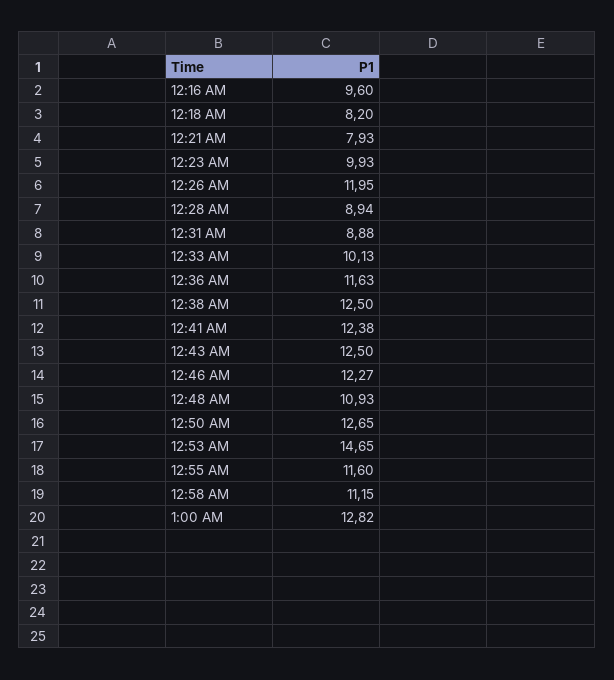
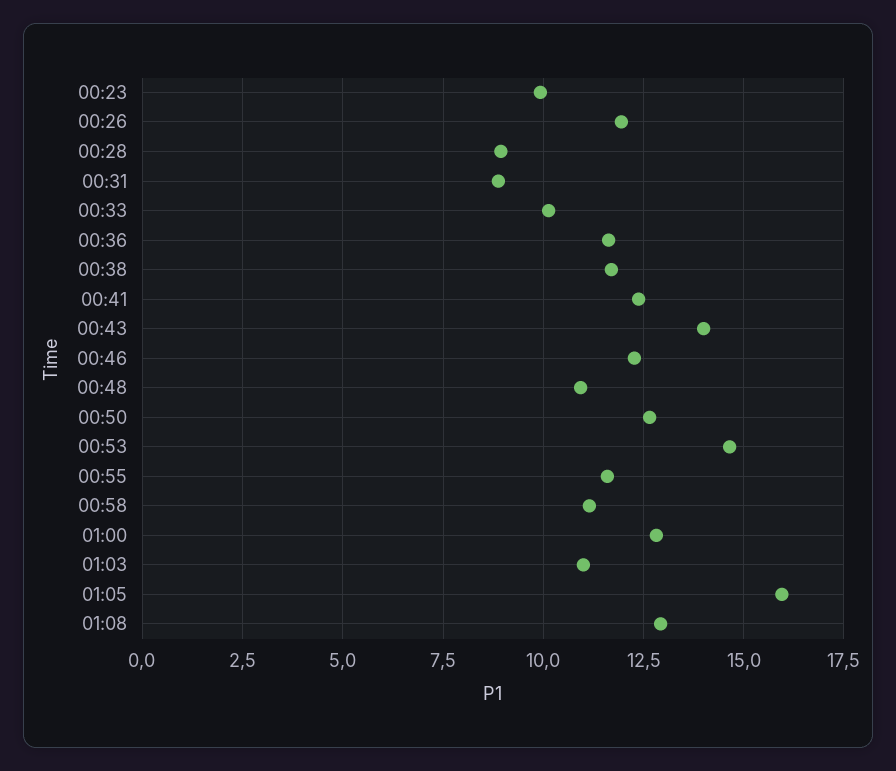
12:16 AM: 9.6 -> none
12:18 AM: 8.2 -> none
12:21 AM: 7.93 -> none
12:38 AM: 12.5 -> 11.75
12:43 AM: 12.5 -> 14
01:03: none -> 11
01:05: none -> 16
01:08: none -> 13

